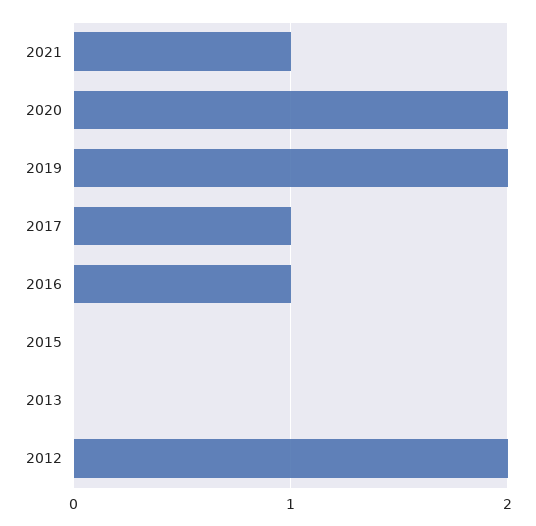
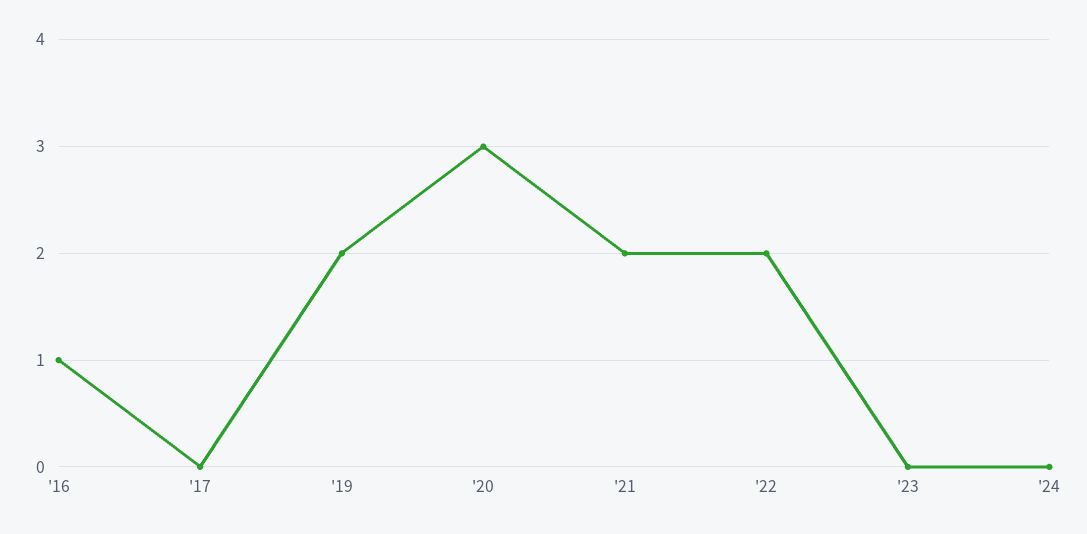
2021: 1 -> 2
2020: 2 -> 3
2017: 1 -> 0
2015: 0 -> none
2013: 0 -> none
2012: 2 -> none
'22: none -> 2
'23: none -> 0
'24: none -> 0

